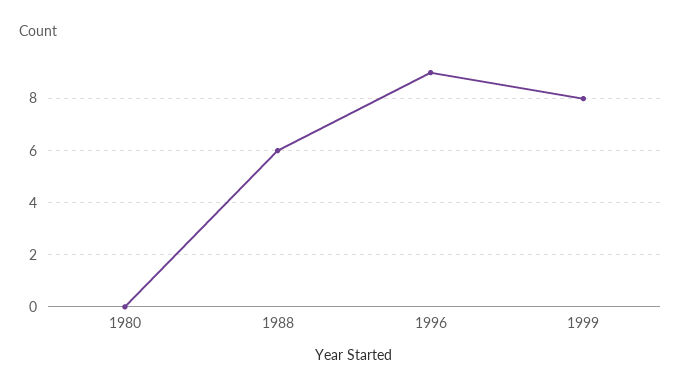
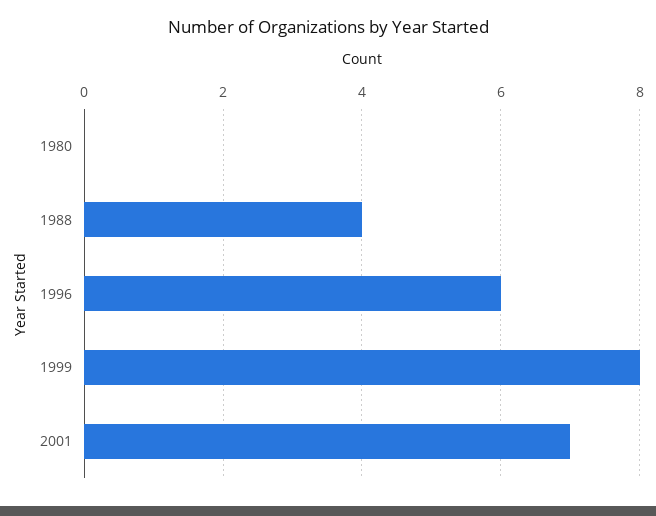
1988: 6 -> 4
1996: 9 -> 6
2001: none -> 7

